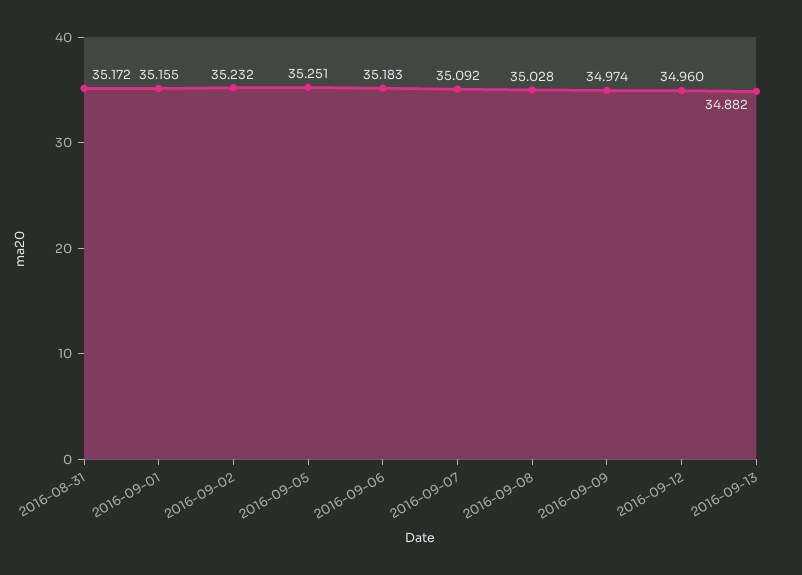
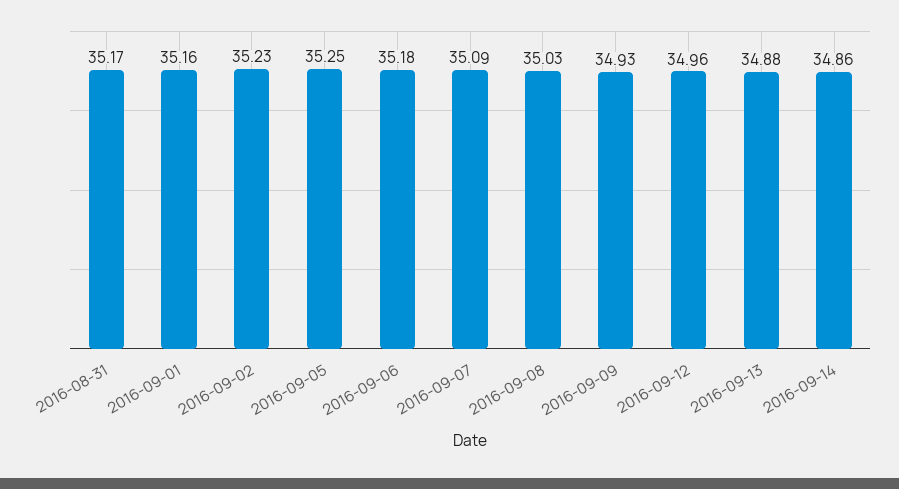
2016-09-09: 34.974 -> 34.93
2016-09-14: none -> 34.86

